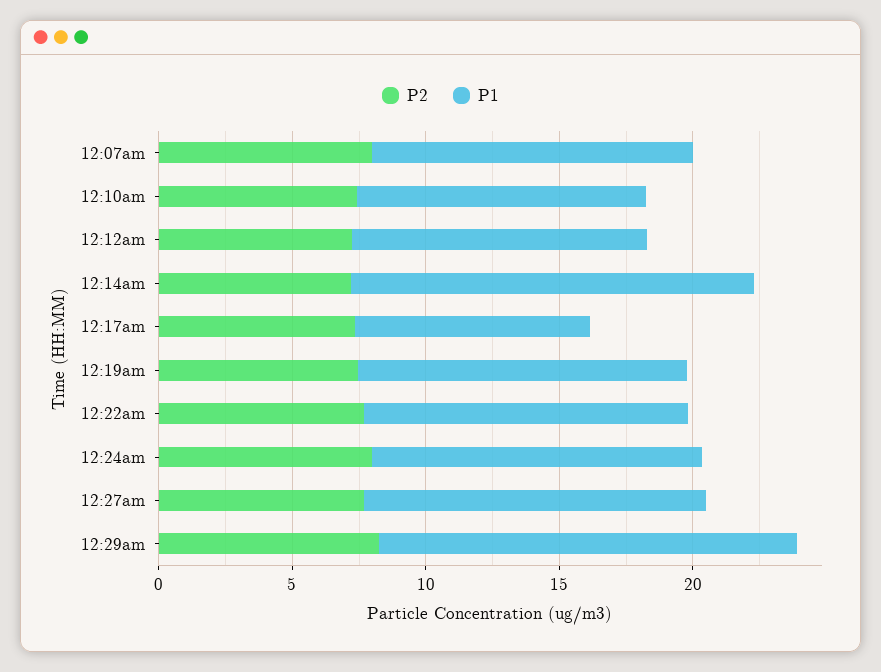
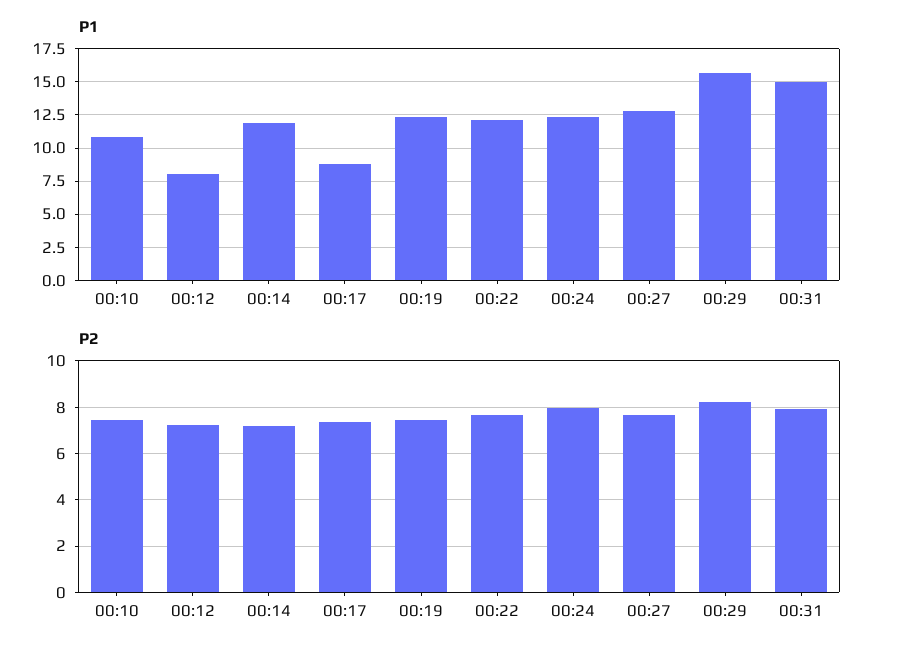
P2, 12:07am: 8 -> none
P1, 12:07am: 12 -> none
P1, 12:12am: 11 -> 8
P1, 12:14am: 15 -> 12
P1, 00:31: none -> 15
P2, 00:31: none -> 8

